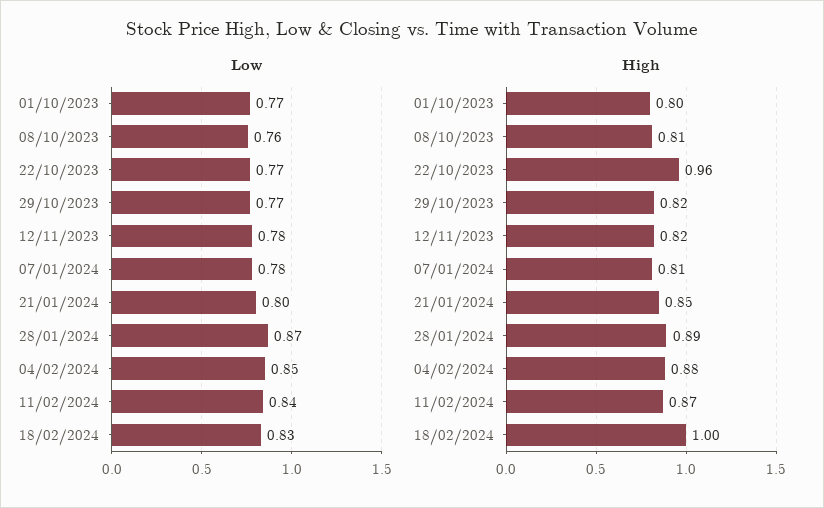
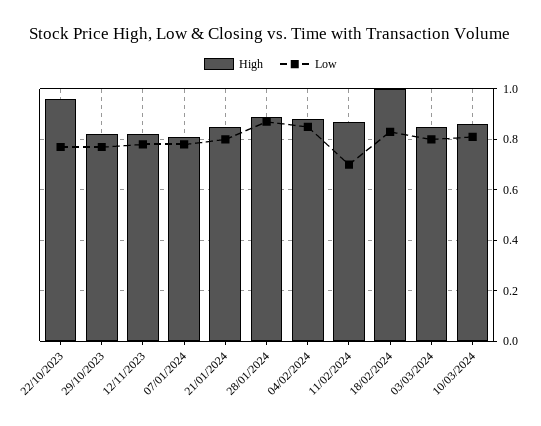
Low, 01/10/2023: 0.77 -> none
Low, 08/10/2023: 0.76 -> none
Low, 11/02/2024: 0.84 -> 0.7
High, 01/10/2023: 0.8 -> none
High, 08/10/2023: 0.81 -> none
High, 03/03/2024: none -> 0.85
Low, 03/03/2024: none -> 0.8
High, 10/03/2024: none -> 0.85
Low, 10/03/2024: none -> 0.8

